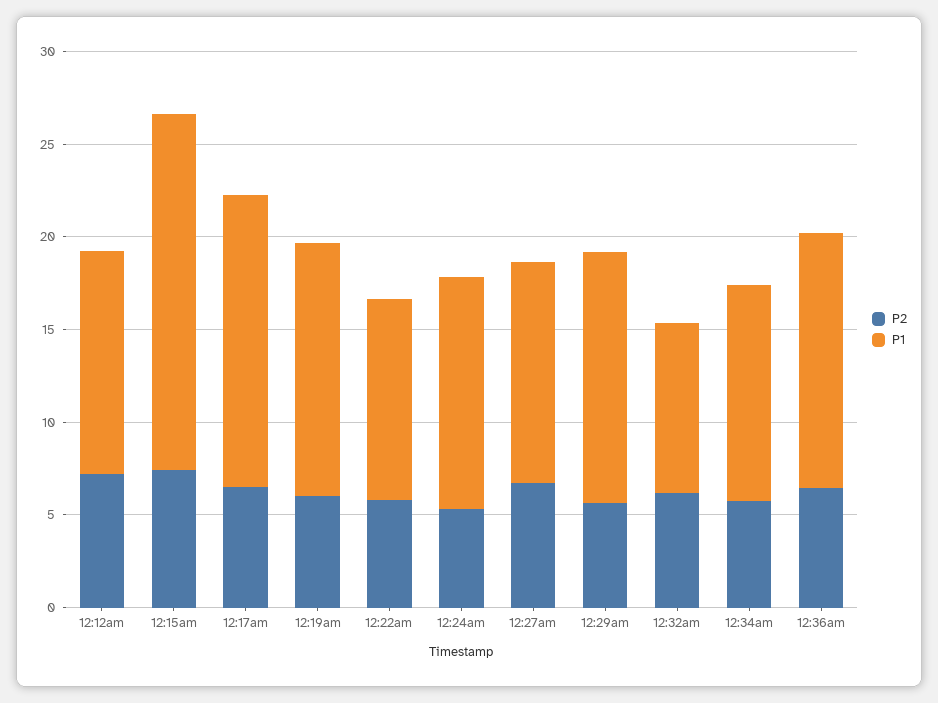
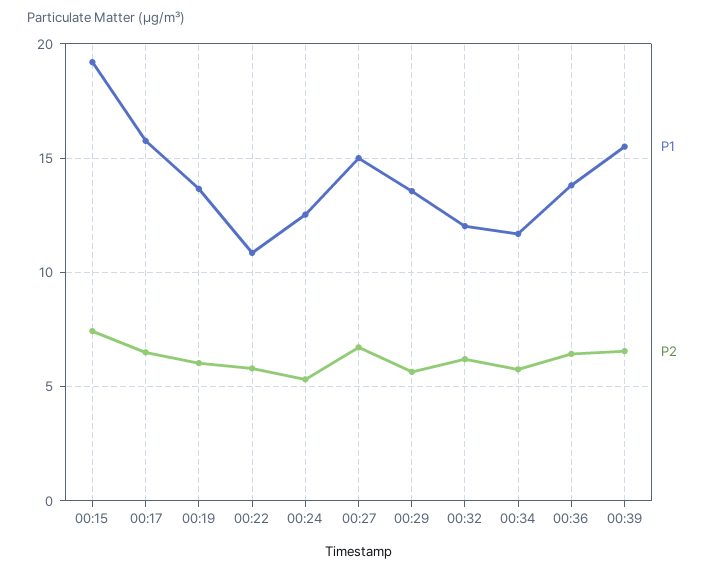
P2, 12:12am: 7 -> none
P1, 12:12am: 12 -> none
P1, 12:27am: 12 -> 15
P1, 12:32am: 9 -> 12
P1, 00:39: none -> 15.5
P2, 00:39: none -> 6.5

